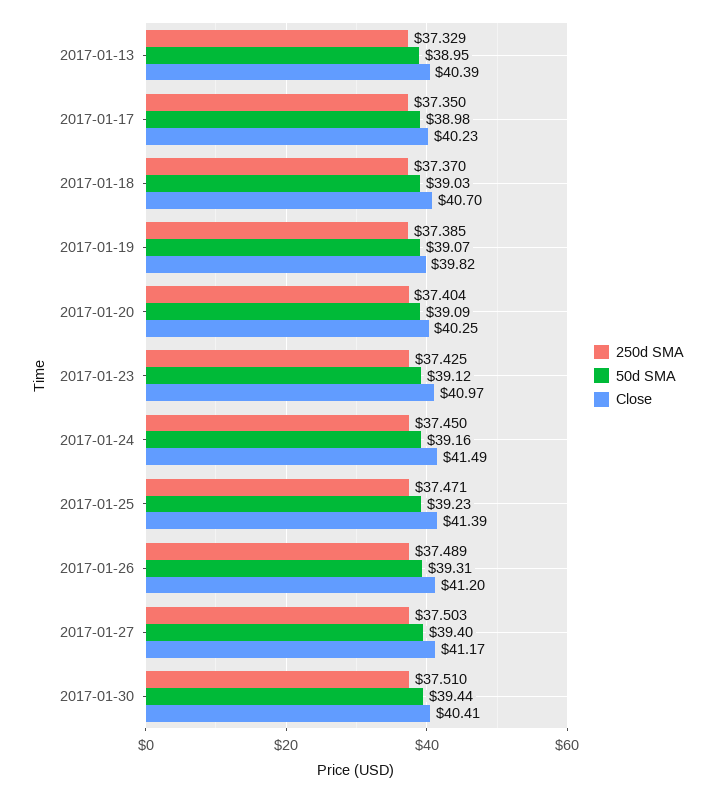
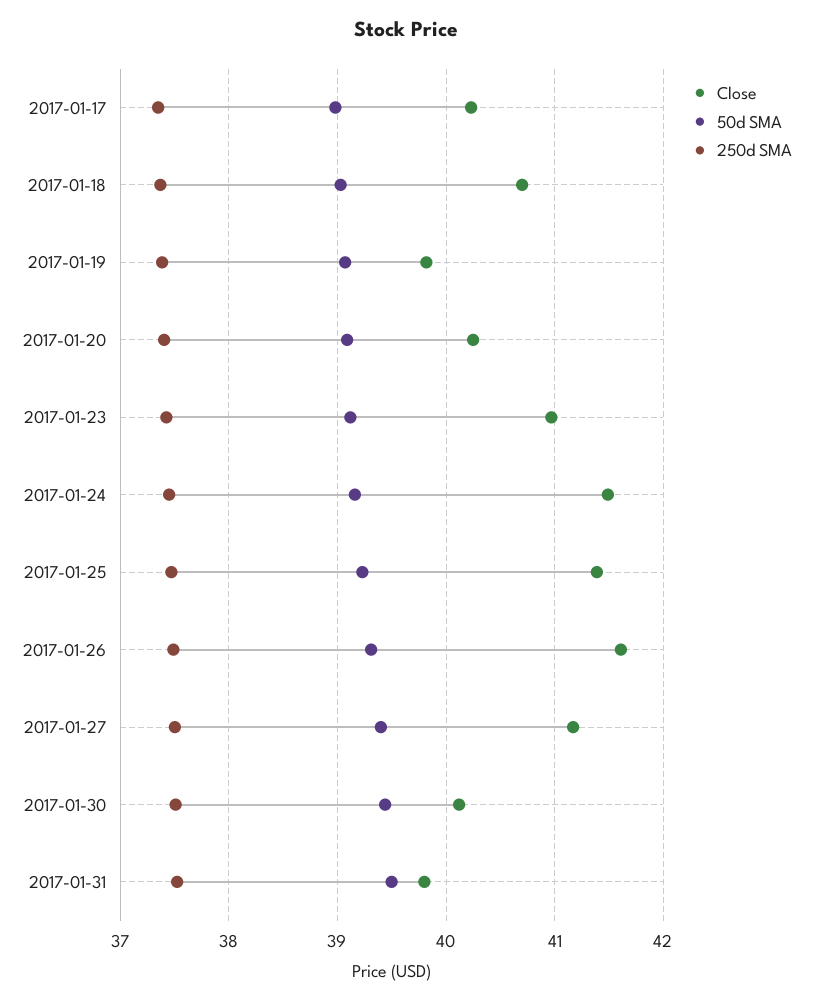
250d SMA, 2017-01-13: 37.329 -> none
50d SMA, 2017-01-13: 38.95 -> none
Close, 2017-01-13: 40.39 -> none
Close, 2017-01-26: 41.2 -> 41.6
Close, 2017-01-30: 40.41 -> 40.1
Close, 2017-01-31: none -> 39.8
50d SMA, 2017-01-31: none -> 39.5
250d SMA, 2017-01-31: none -> 37.5

